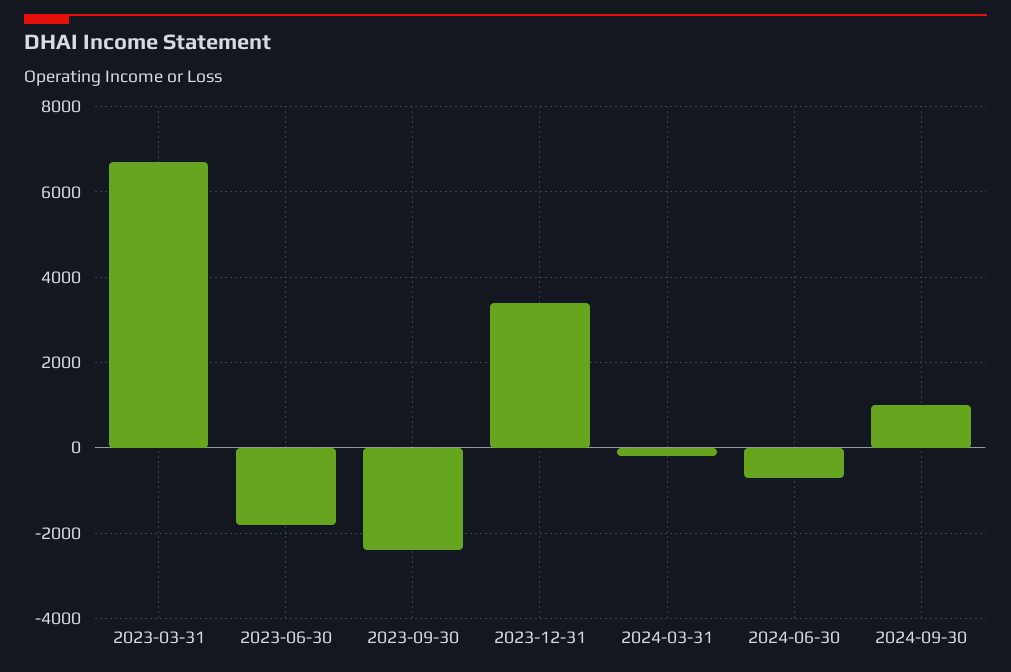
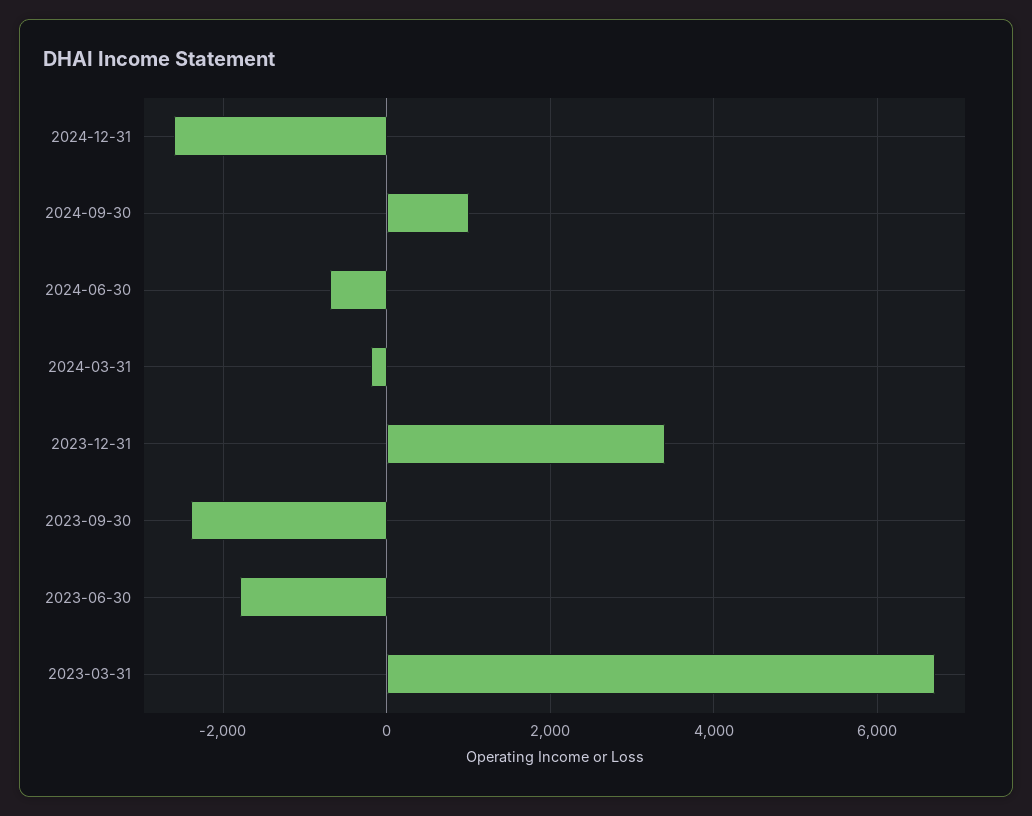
2024-12-31: none -> -2600

